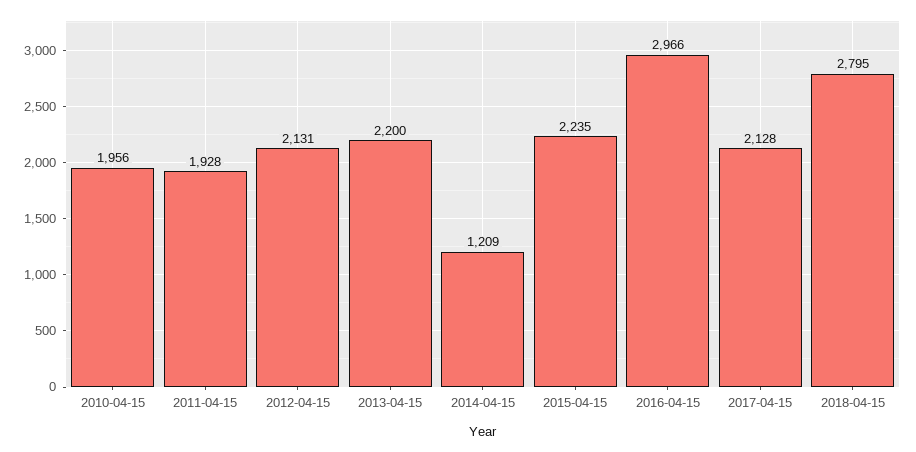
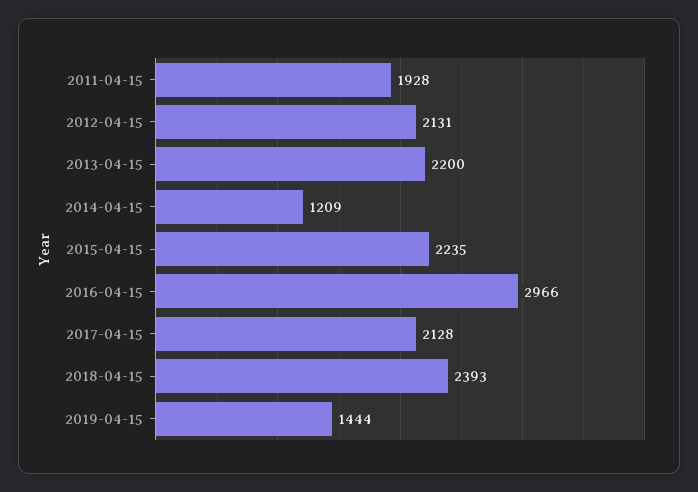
2010-04-15: 1956 -> none
2018-04-15: 2795 -> 2393
2019-04-15: none -> 1444

